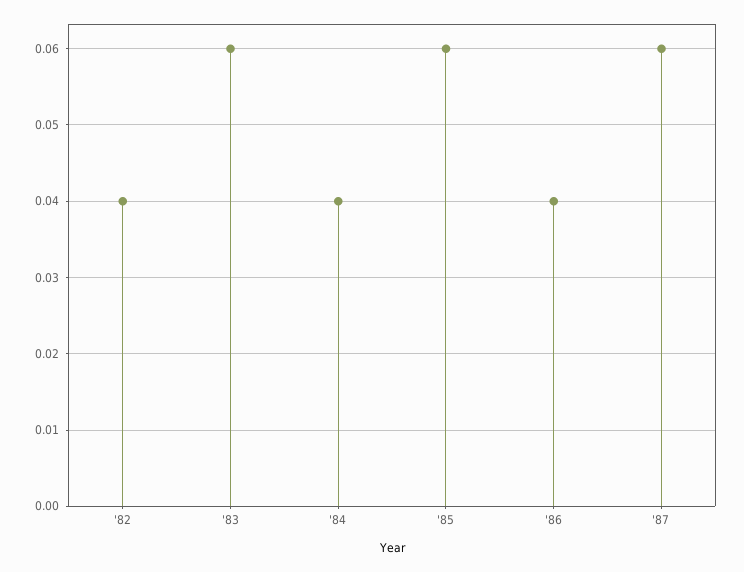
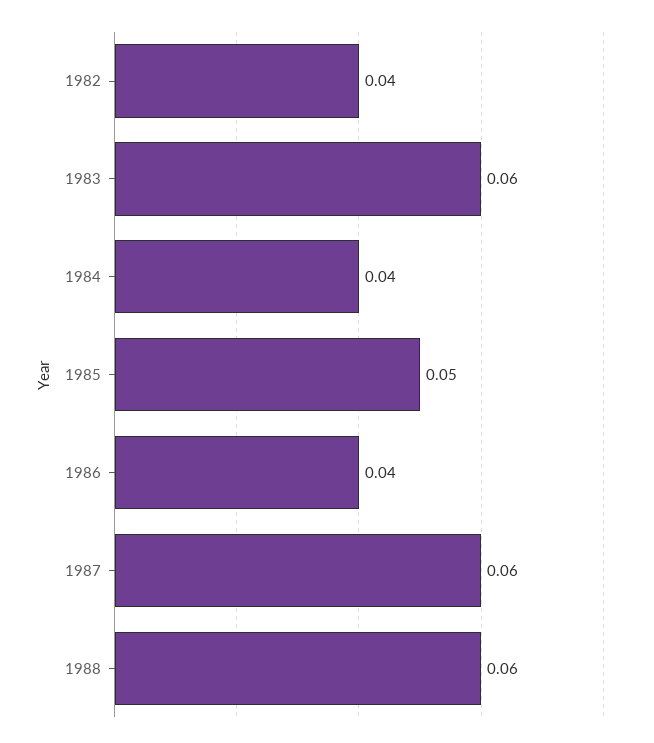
'85: 0.06 -> 0.05
1988: none -> 0.06

